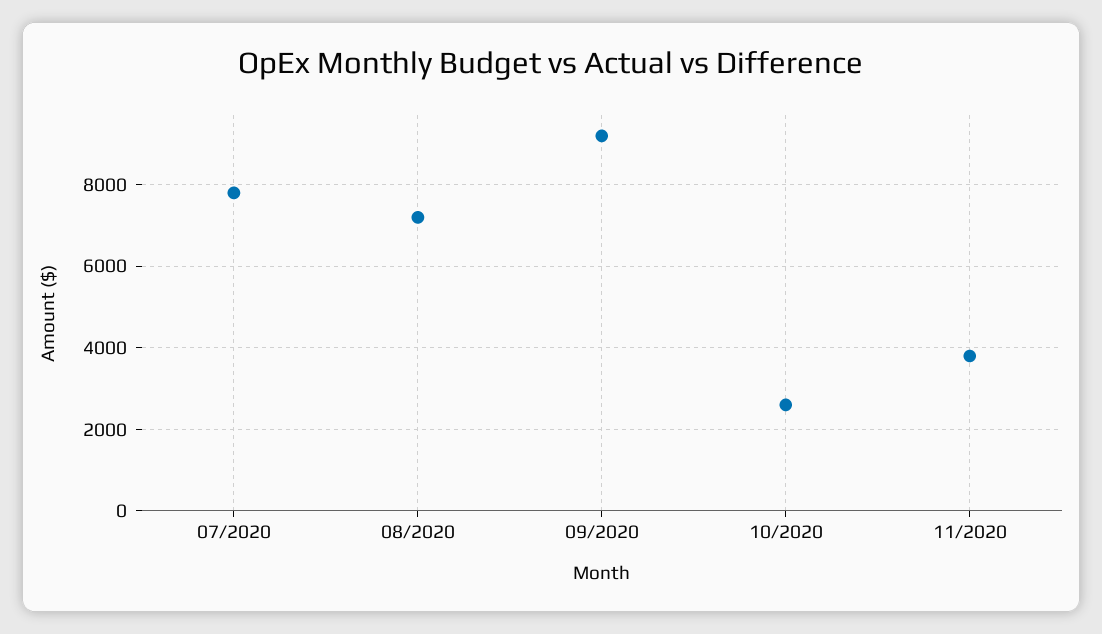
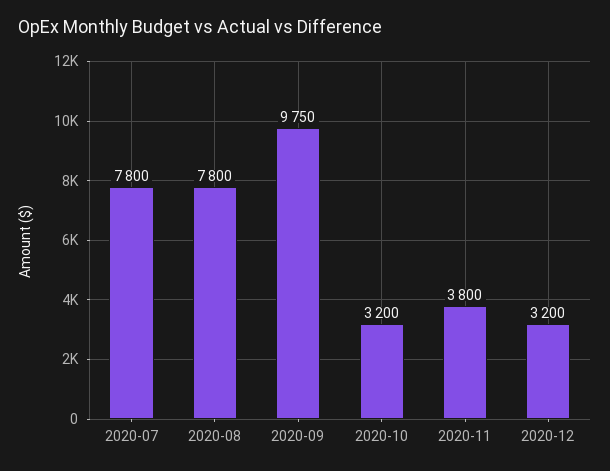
08/2020: 7200 -> 7800
09/2020: 9200 -> 9750
10/2020: 2600 -> 3200
2020-12: none -> 3200

